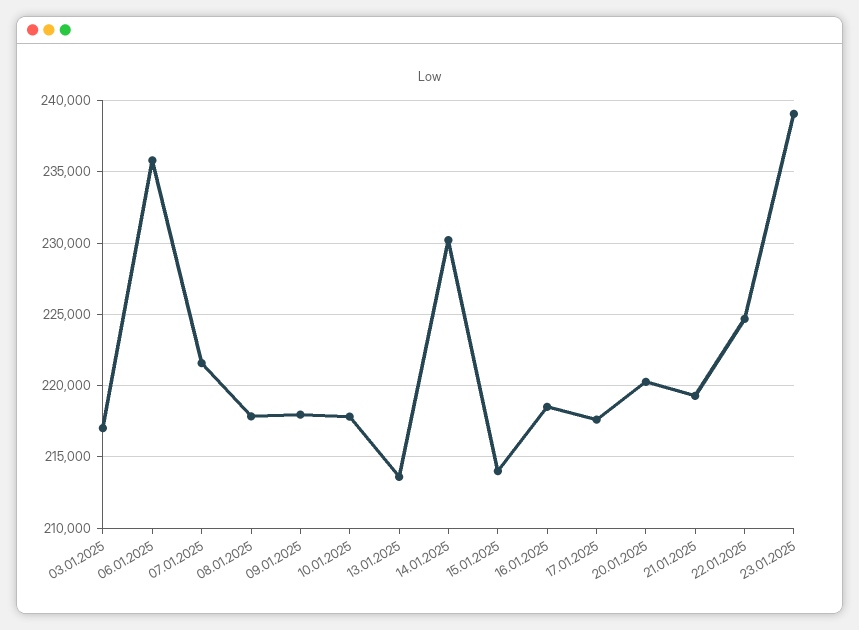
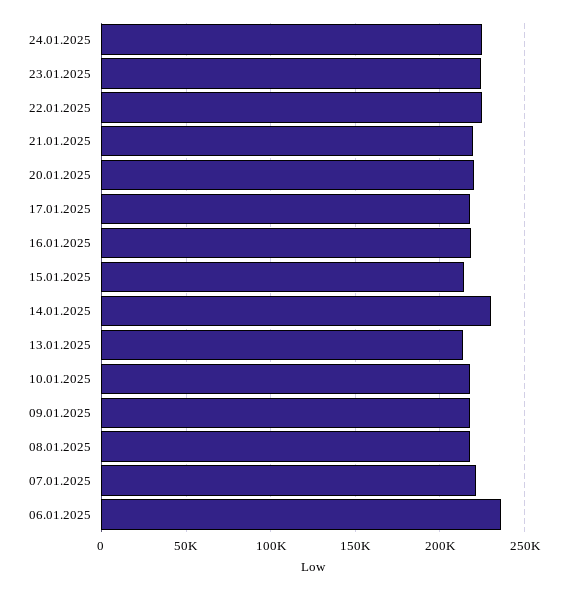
03.01.2025: 217000 -> none
23.01.2025: 239000 -> 225000
24.01.2025: none -> 225000

